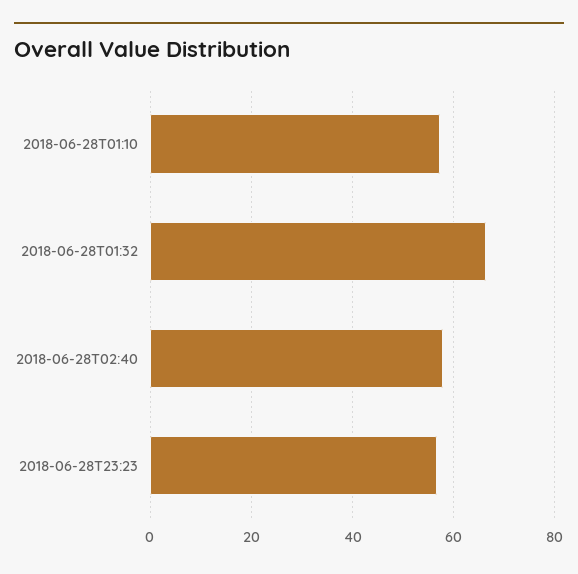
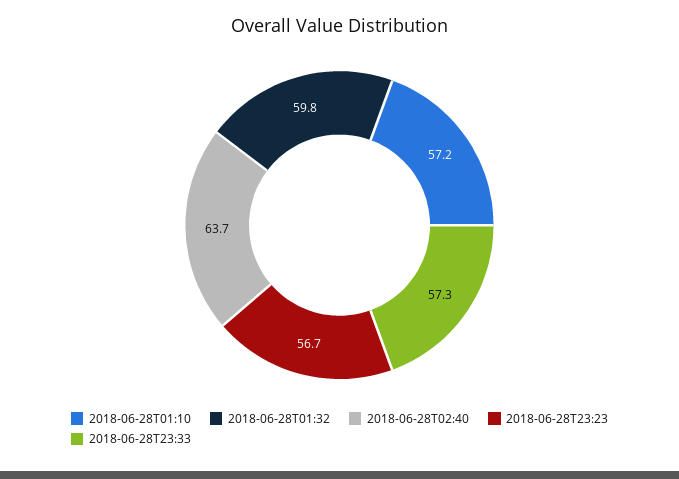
2018-06-28T01:32: 66 -> 59.8
2018-06-28T02:40: 58 -> 63.7
2018-06-28T23:33: none -> 57.3

